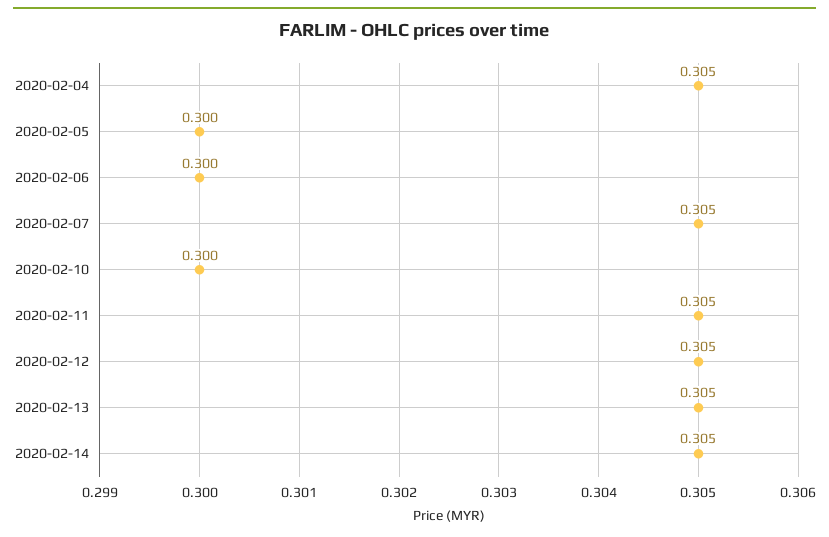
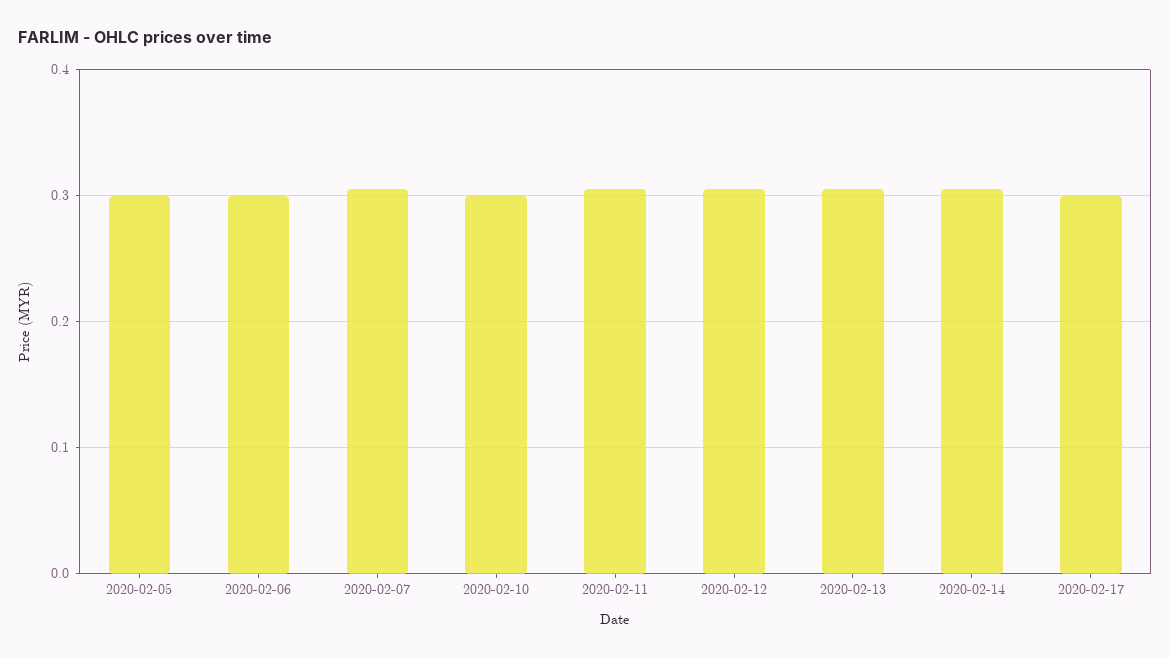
2020-02-04: 0.305 -> none
2020-02-17: none -> 0.3

